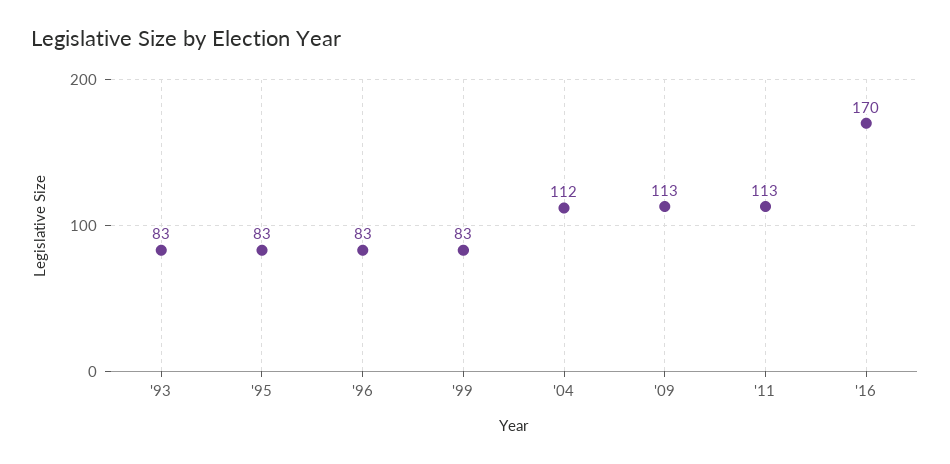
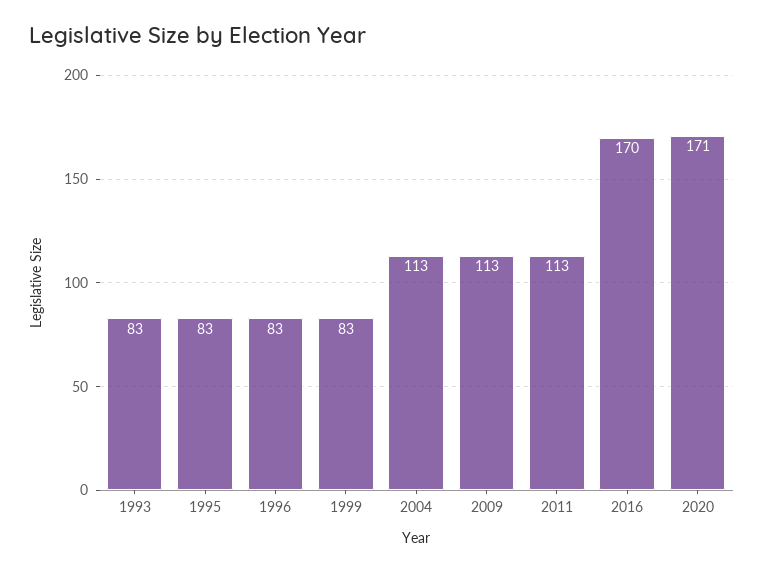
'04: 112 -> 113
2020: none -> 171

